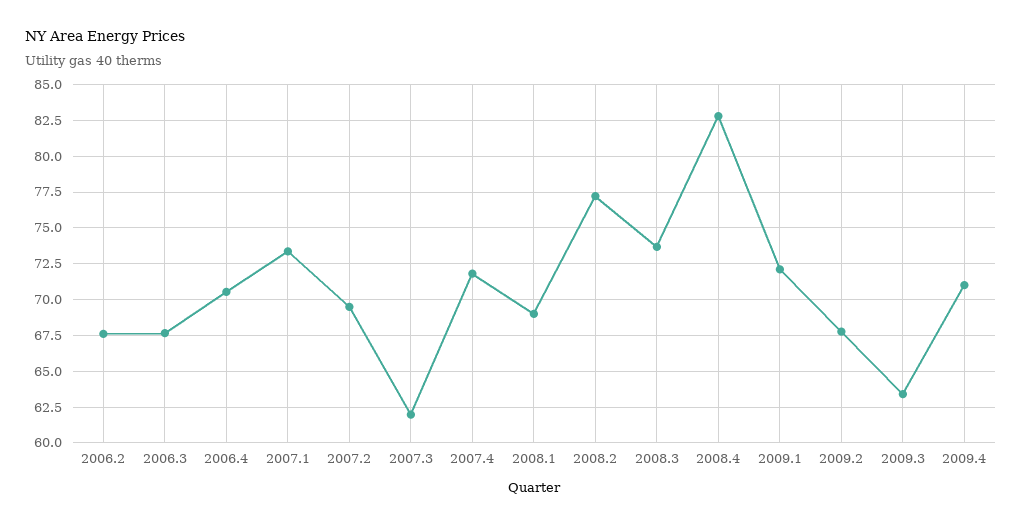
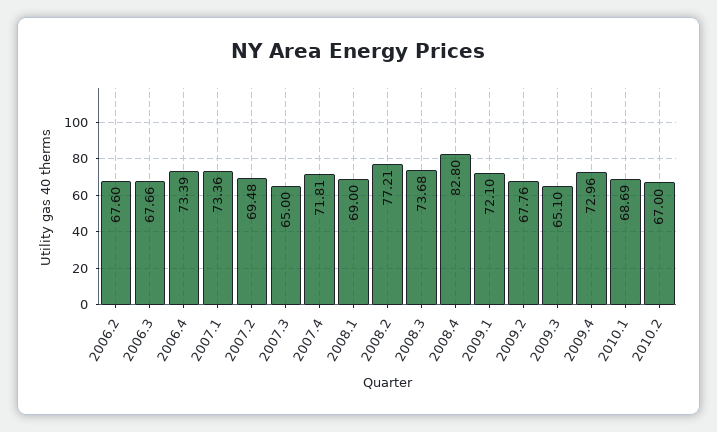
2006.4: 70.5 -> 73.39
2007.3: 62 -> 65
2009.3: 63.5 -> 65.1
2009.4: 71 -> 72.96
2010.1: none -> 68.69
2010.2: none -> 67

